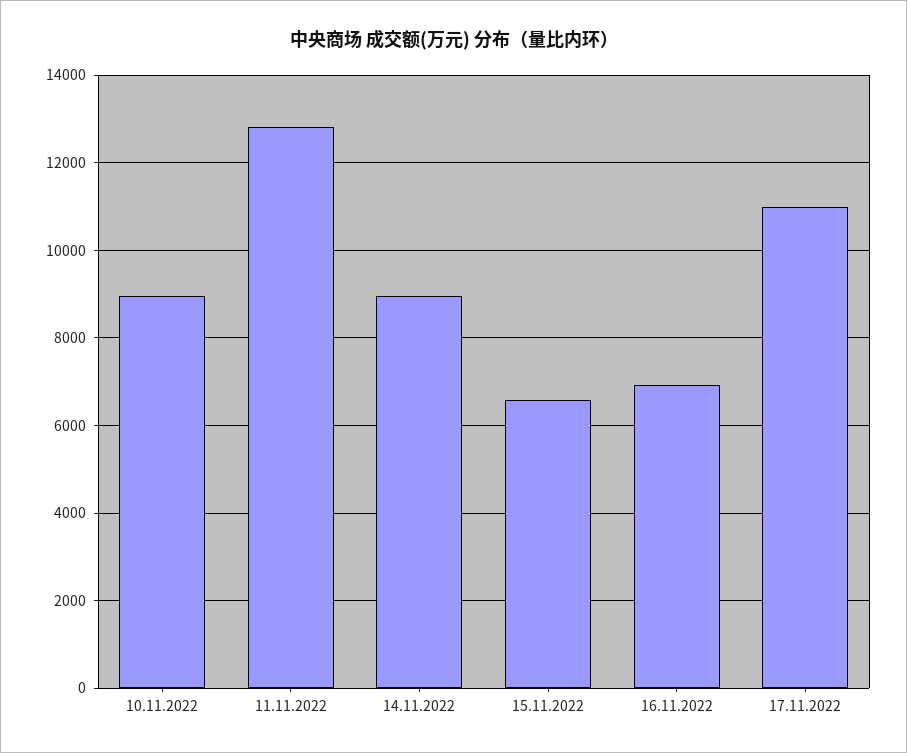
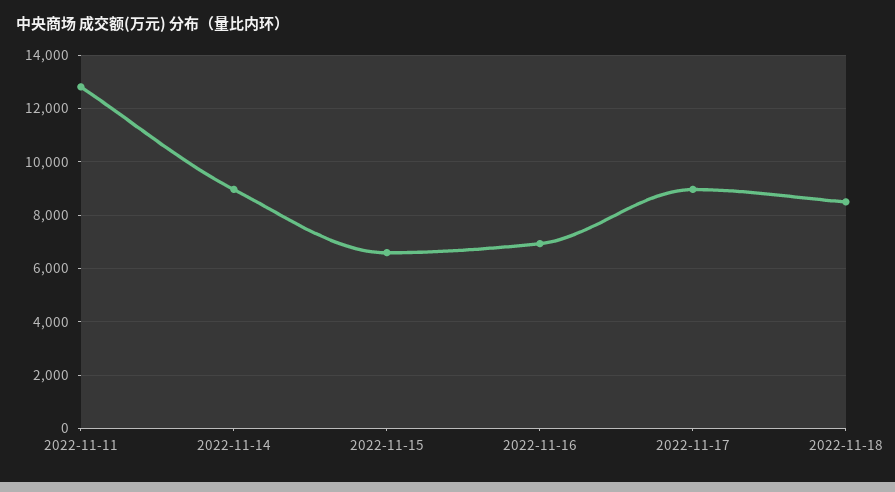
10.11.2022: 9000 -> none
17.11.2022: 11000 -> 9000
2022-11-18: none -> 8500

